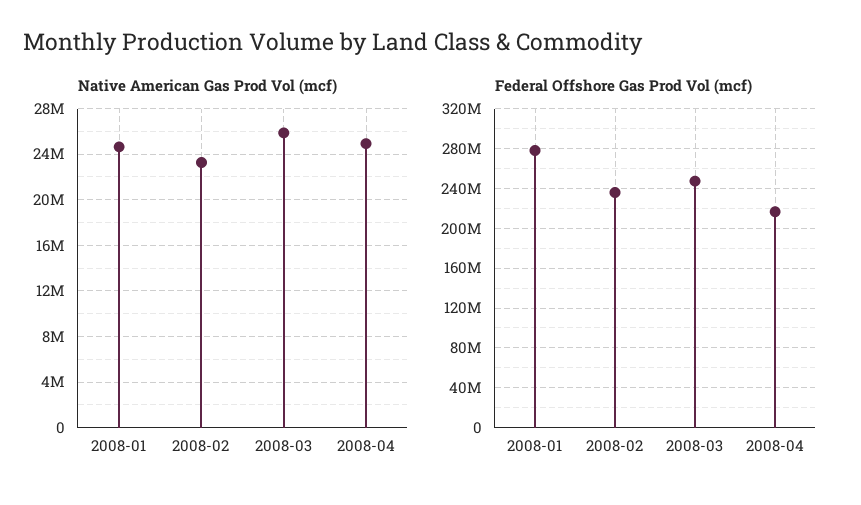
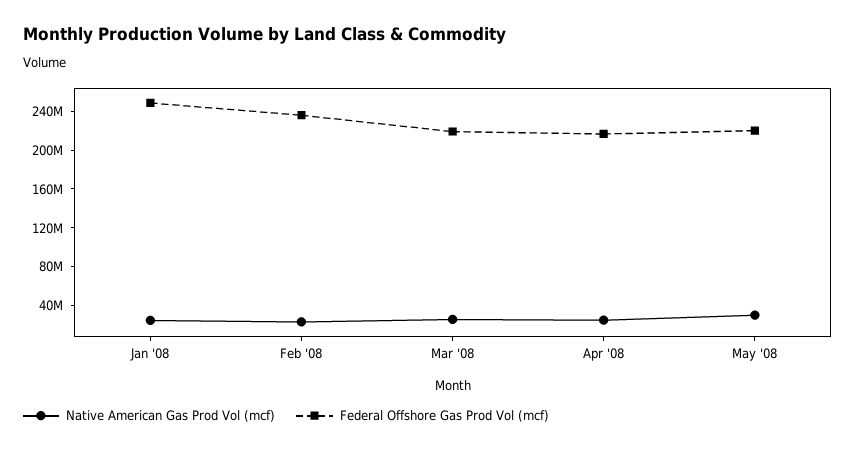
Federal Offshore Gas Prod Vol (mcf), 2008-01: 280000000 -> 250000000
Federal Offshore Gas Prod Vol (mcf), 2008-03: 250000000 -> 220000000
Native American Gas Prod Vol (mcf), May '08: none -> 30000000
Federal Offshore Gas Prod Vol (mcf), May '08: none -> 220000000

